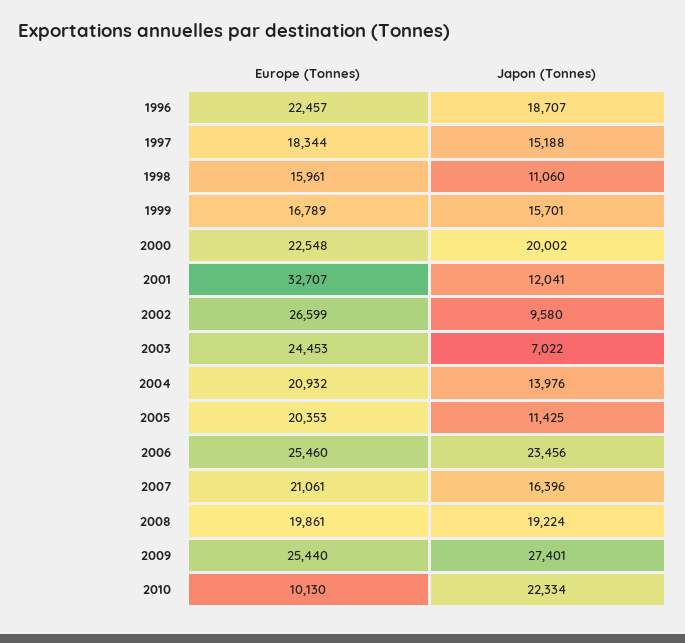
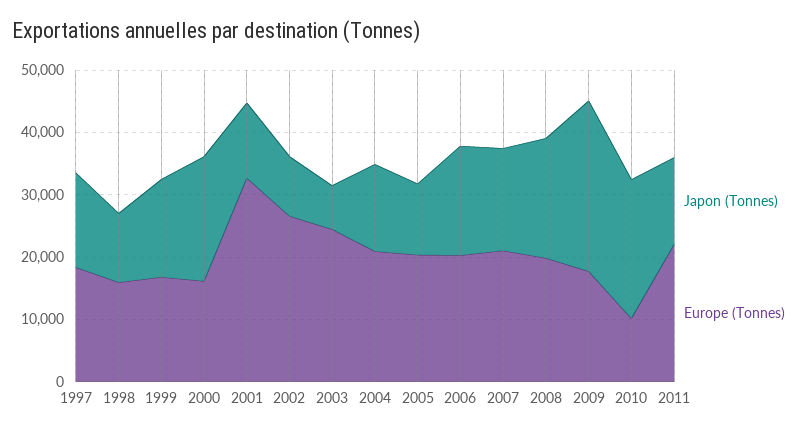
Europe (Tonnes), 1996: 22457 -> none
Japon (Tonnes), 1996: 18707 -> none
Europe (Tonnes), 2000: 22548 -> 16000
Europe (Tonnes), 2006: 25460 -> 20000
Japon (Tonnes), 2006: 23456 -> 18000
Europe (Tonnes), 2009: 25440 -> 18000
Japon (Tonnes), 2011: none -> 14000
Europe (Tonnes), 2011: none -> 22000

